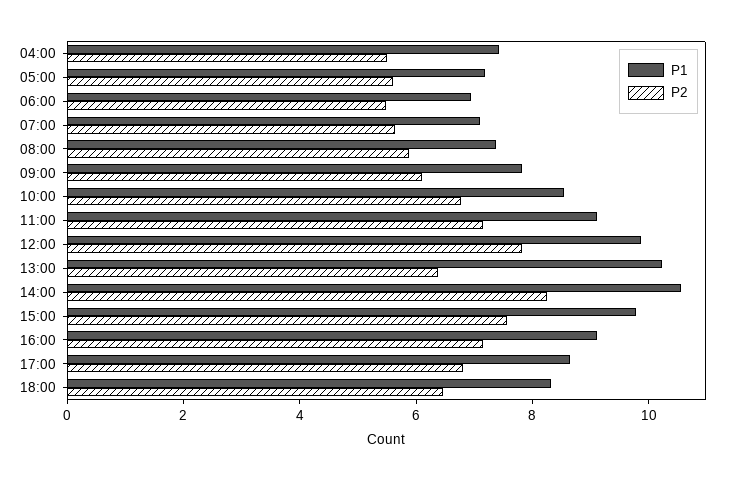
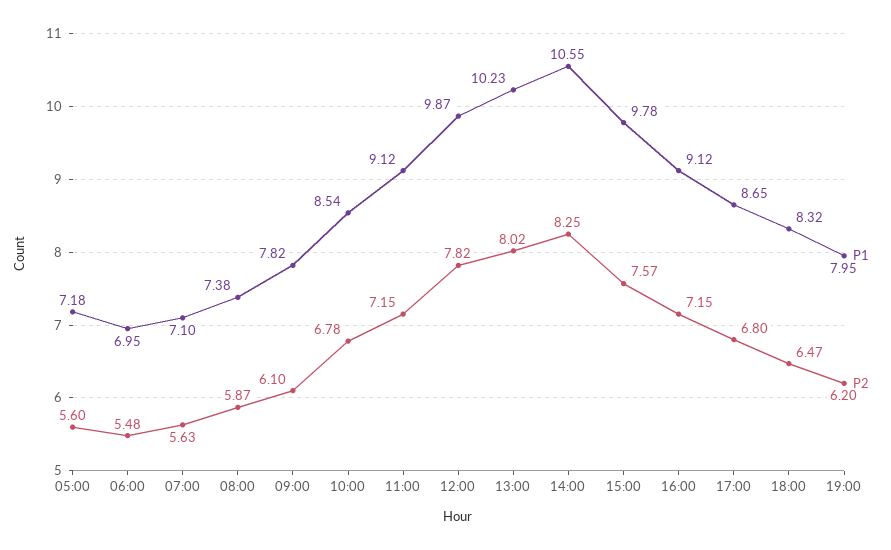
P1, 04:00: 7.5 -> none
P2, 04:00: 5.5 -> none
P2, 13:00: 6.5 -> 8.02
P1, 19:00: none -> 7.95
P2, 19:00: none -> 6.2

